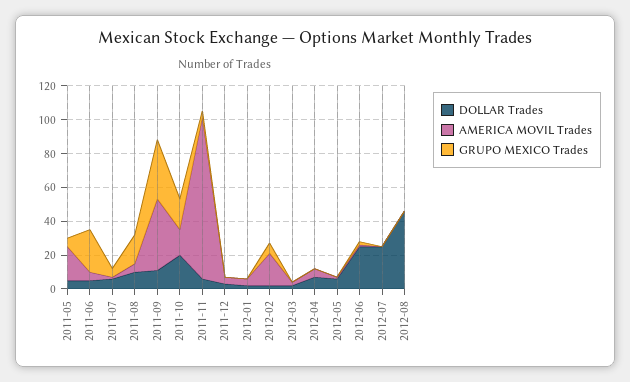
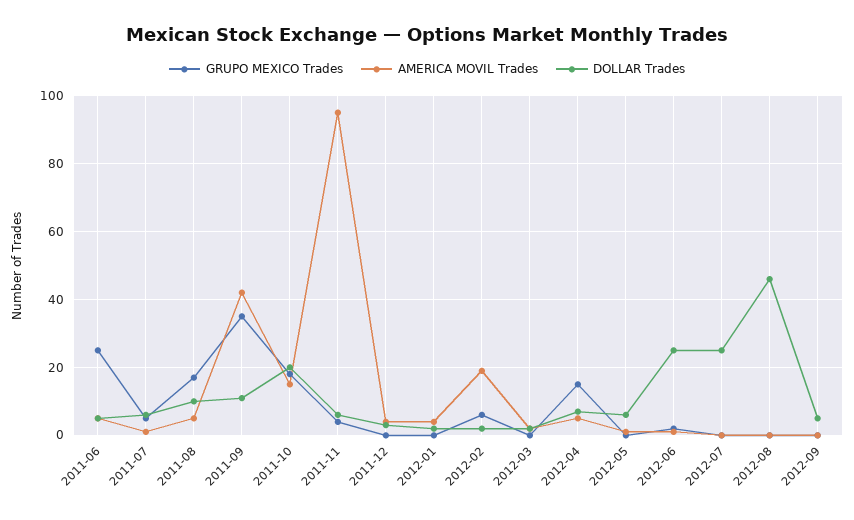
DOLLAR Trades, 2011-05: 5 -> none
AMERICA MOVIL Trades, 2011-05: 20 -> none
GRUPO MEXICO Trades, 2011-05: 5 -> none
GRUPO MEXICO Trades, 2012-04: 0 -> 15
GRUPO MEXICO Trades, 2012-09: none -> 0
AMERICA MOVIL Trades, 2012-09: none -> 0
DOLLAR Trades, 2012-09: none -> 5

